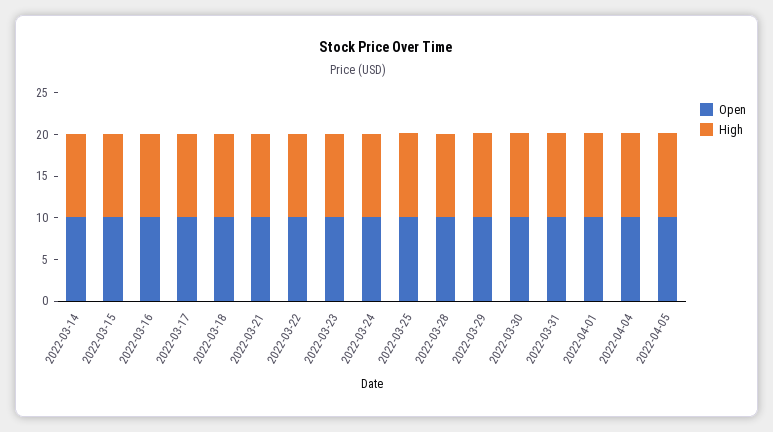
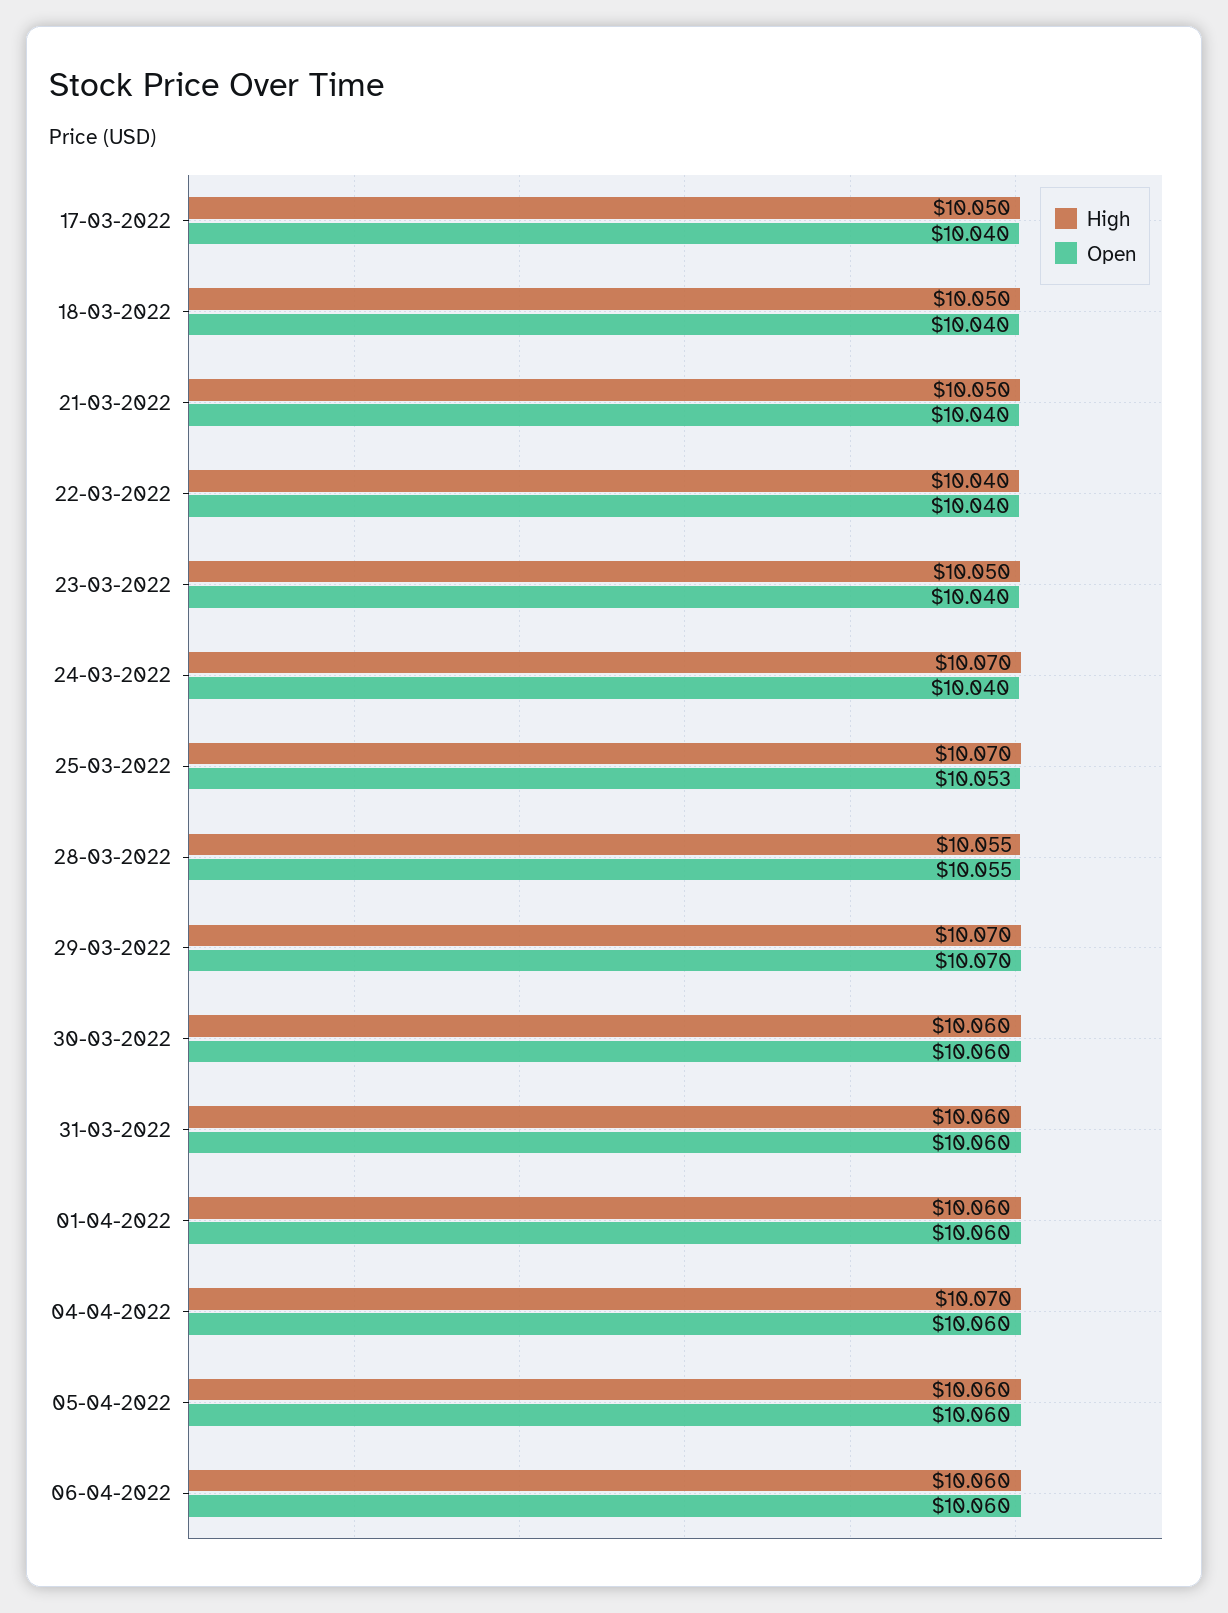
Open, 2022-03-14: 10 -> none
High, 2022-03-14: 10 -> none
Open, 2022-03-15: 10 -> none
High, 2022-03-15: 10 -> none
Open, 2022-03-16: 10 -> none
High, 2022-03-16: 10 -> none
High, 06-04-2022: none -> 10.06
Open, 06-04-2022: none -> 10.06

